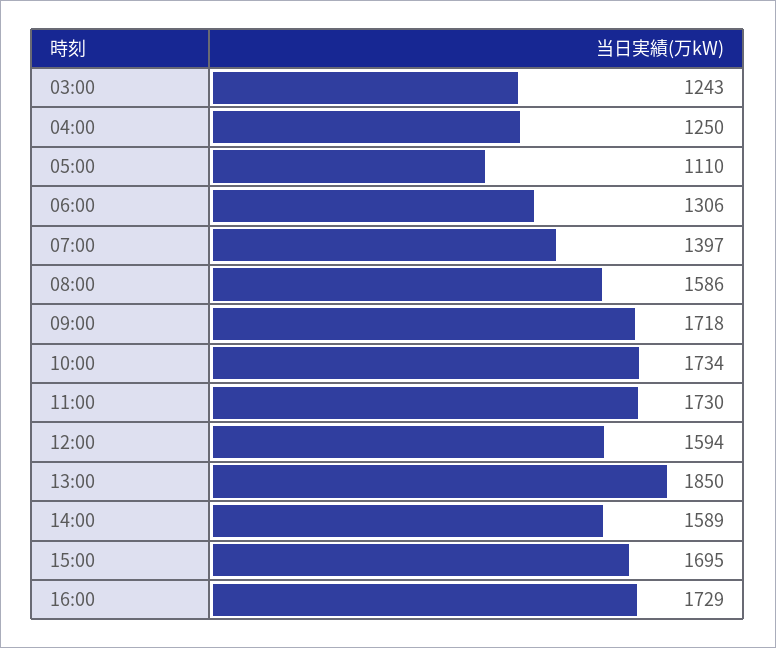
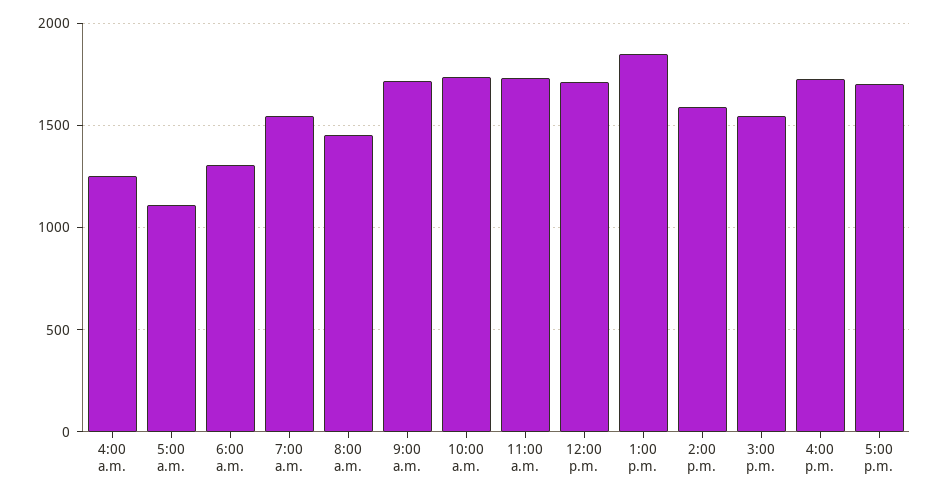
03:00: 1243 -> none
07:00: 1397 -> 1550
08:00: 1586 -> 1450
12:00: 1594 -> 1700
15:00: 1695 -> 1550
5:00 p.m.: none -> 1700

